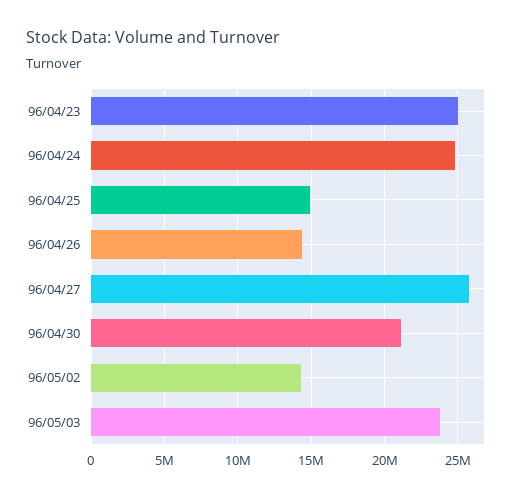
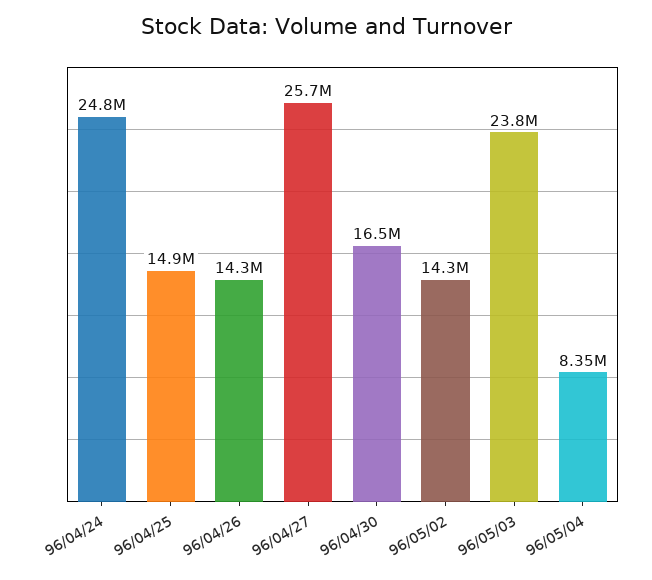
96/04/23: 25000000 -> none
96/04/30: 21000000 -> 16500000
96/05/04: none -> 8350000

